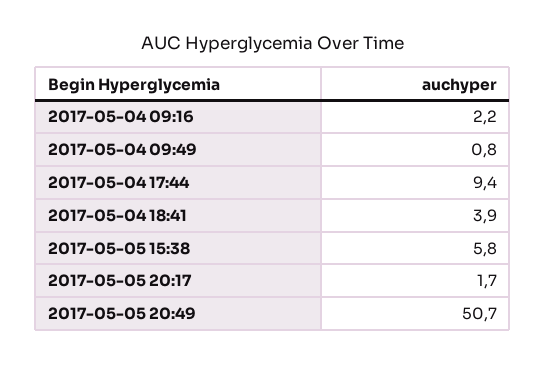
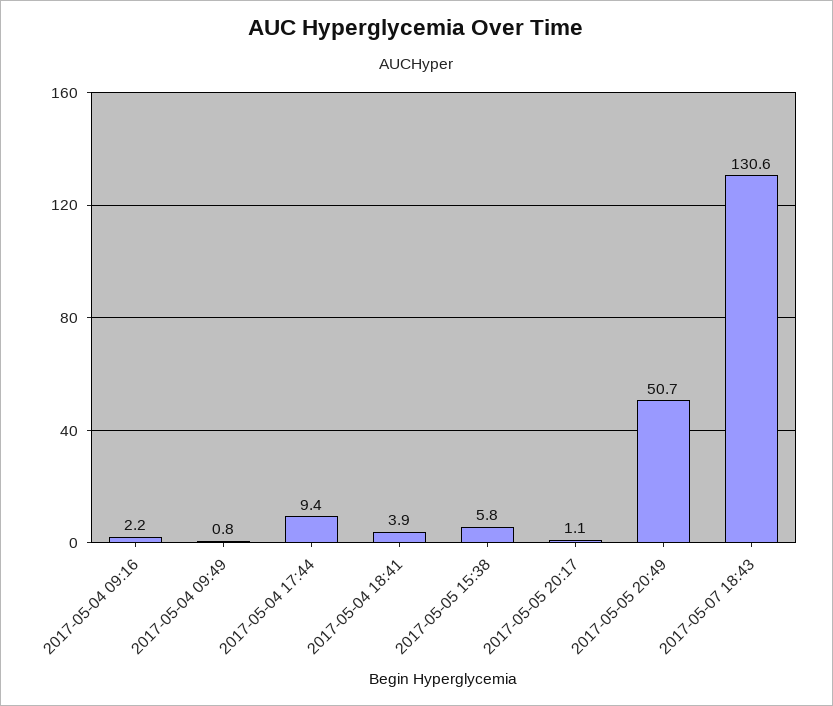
2017-05-05 20:17: 1.7 -> 1.1
2017-05-07 18:43: none -> 130.6

